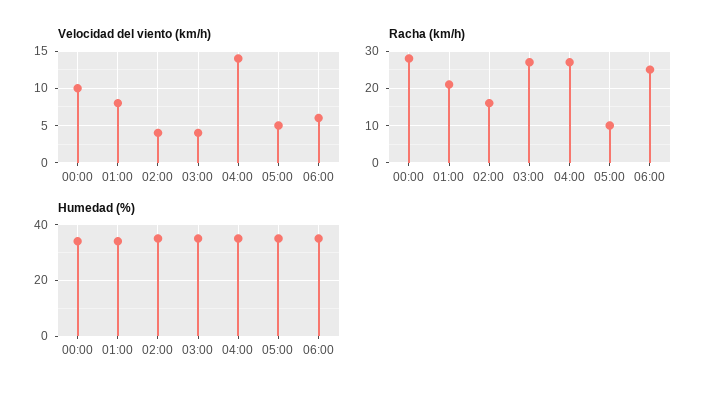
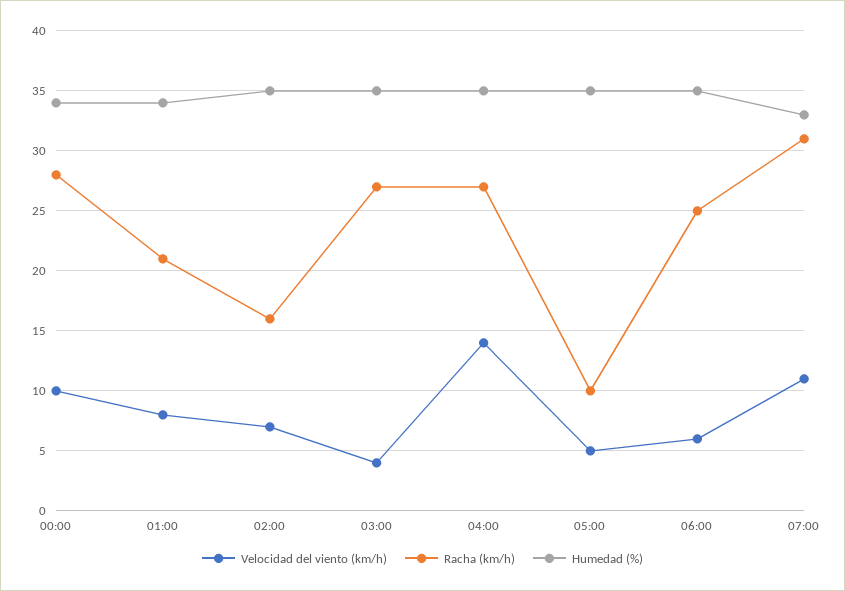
Velocidad del viento (km/h), 02:00: 4 -> 7
Velocidad del viento (km/h), 07:00: none -> 11
Racha (km/h), 07:00: none -> 31
Humedad (%), 07:00: none -> 33

